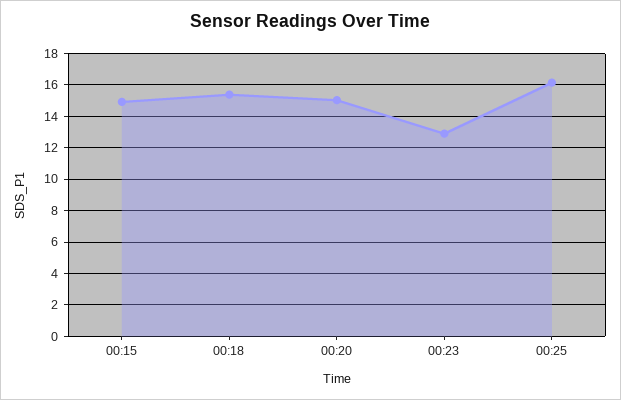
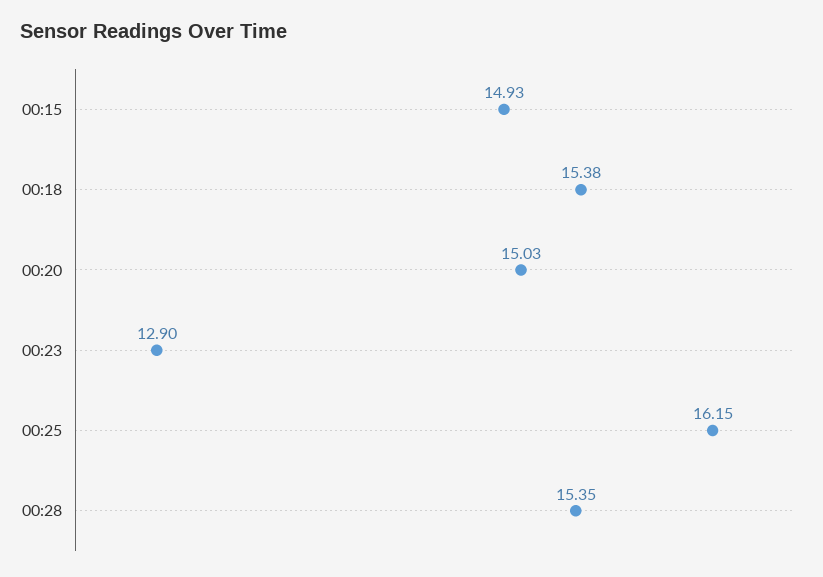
00:28: none -> 15.35

